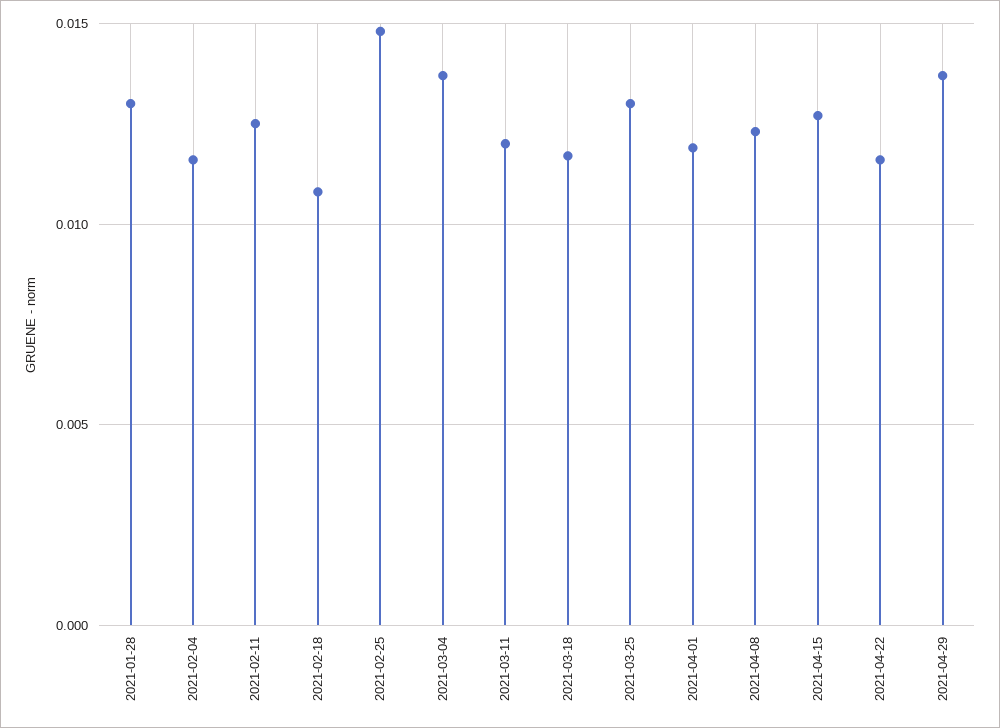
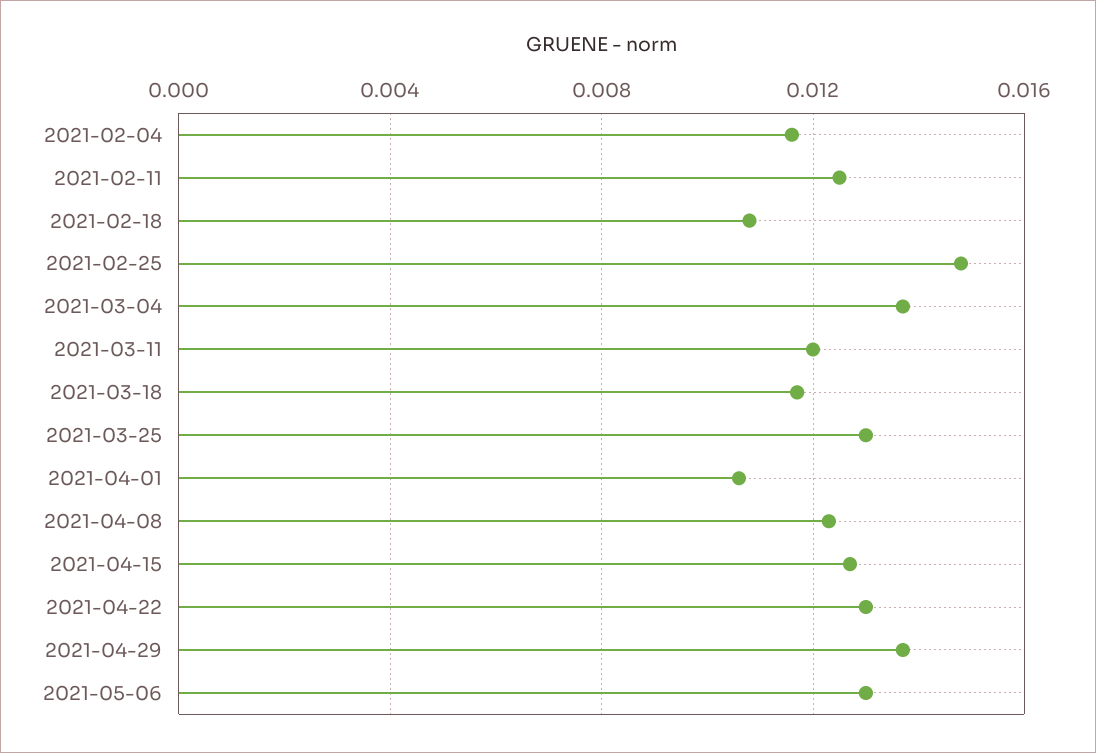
2021-01-28: 0.013 -> none
2021-04-01: 0.012 -> 0.0105
2021-04-22: 0.0115 -> 0.013
2021-05-06: none -> 0.013

